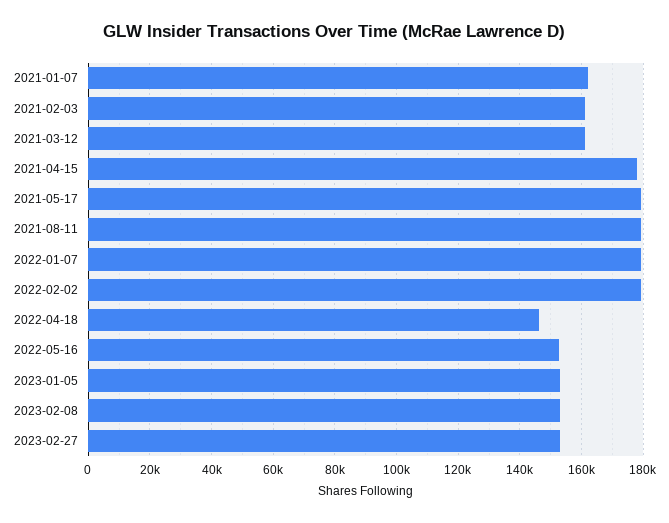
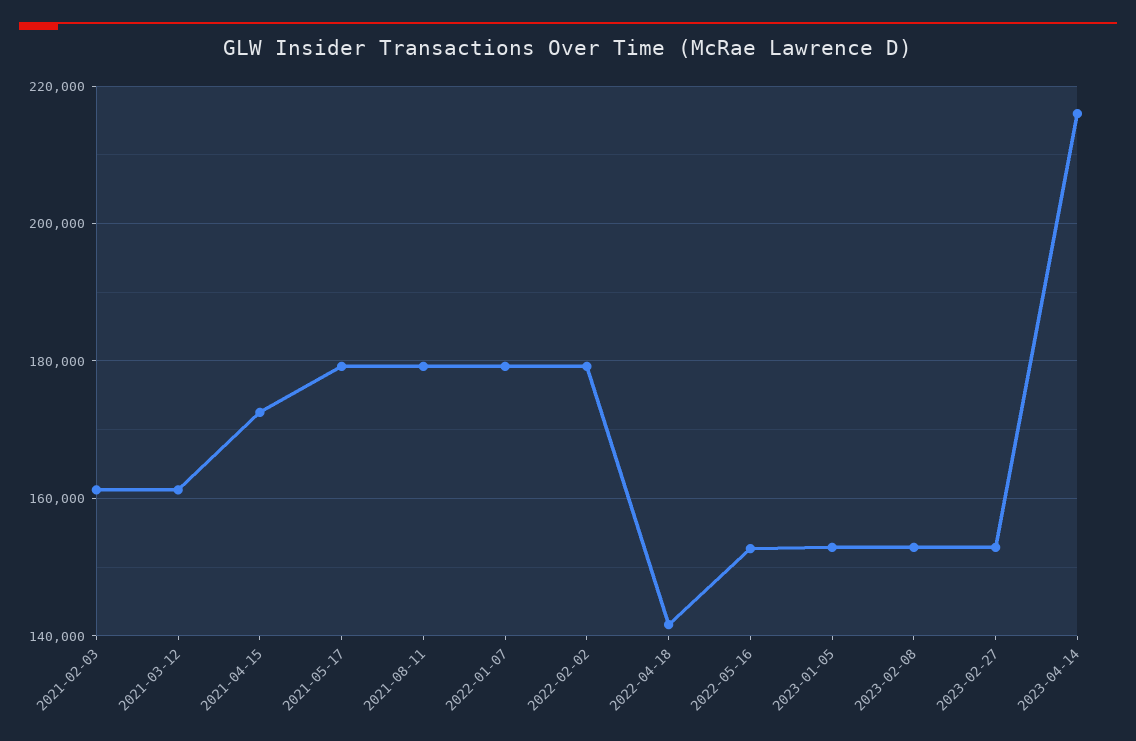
2021-01-07: 162000 -> none
2021-04-15: 178000 -> 172000
2022-04-18: 146000 -> 142000
2023-04-14: none -> 216000

